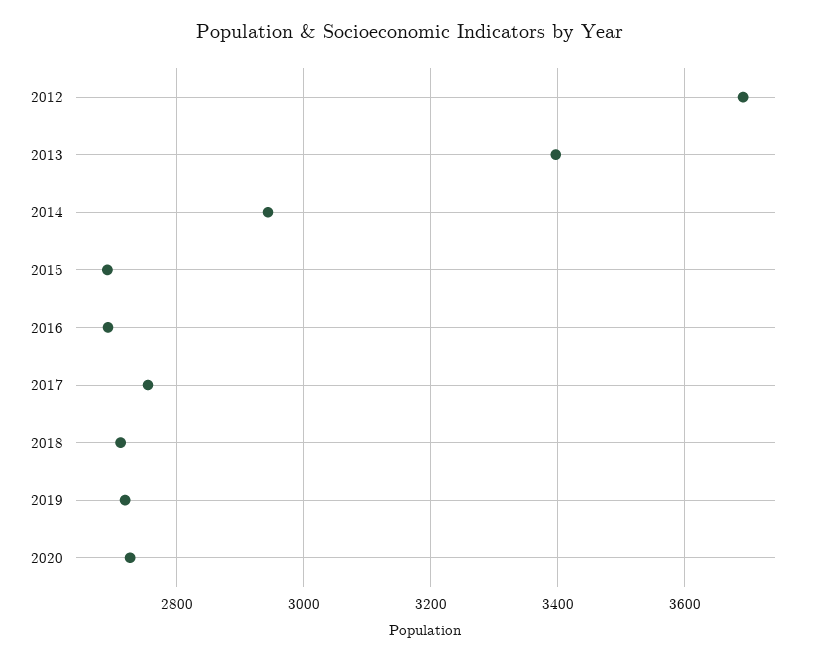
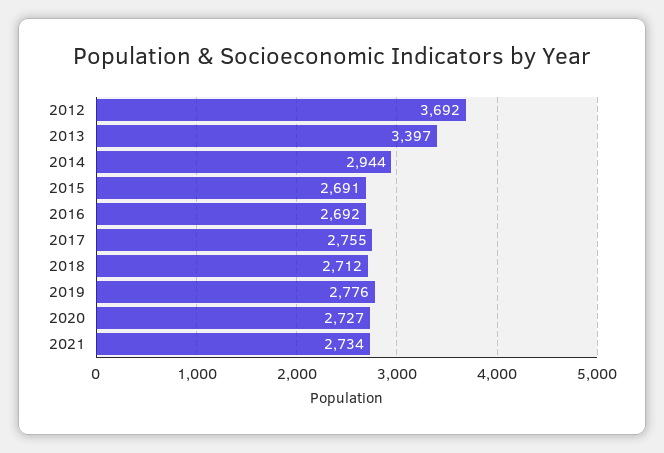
2019: 2720 -> 2776
2021: none -> 2734

